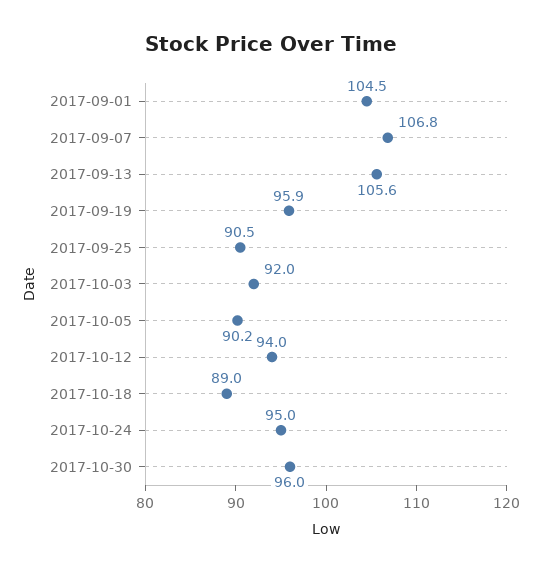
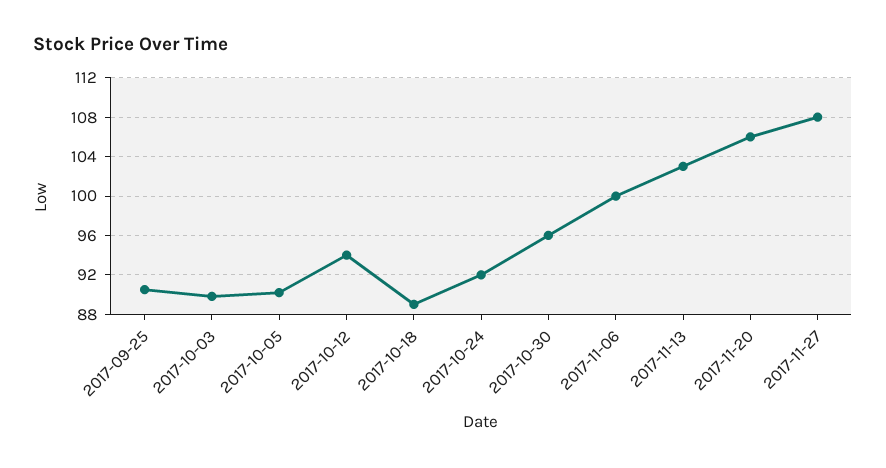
2017-09-01: 104.5 -> none
2017-09-07: 106.8 -> none
2017-09-13: 105.6 -> none
2017-09-19: 95.9 -> none
2017-10-03: 92 -> 90
2017-10-24: 95 -> 92
2017-11-06: none -> 100
2017-11-13: none -> 103
2017-11-20: none -> 106
2017-11-27: none -> 108

